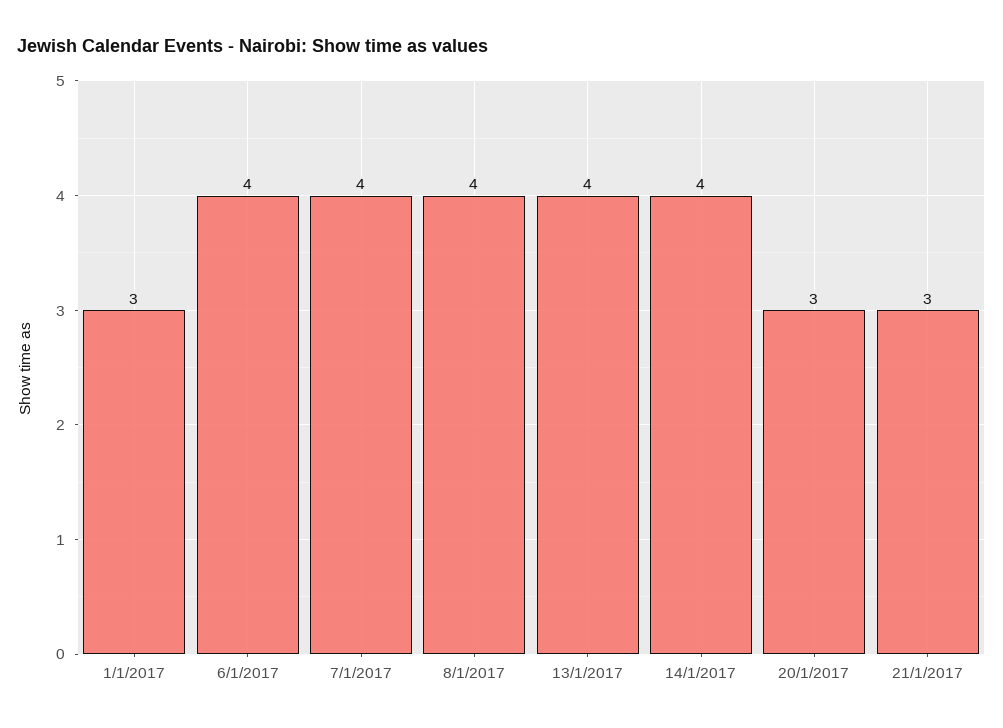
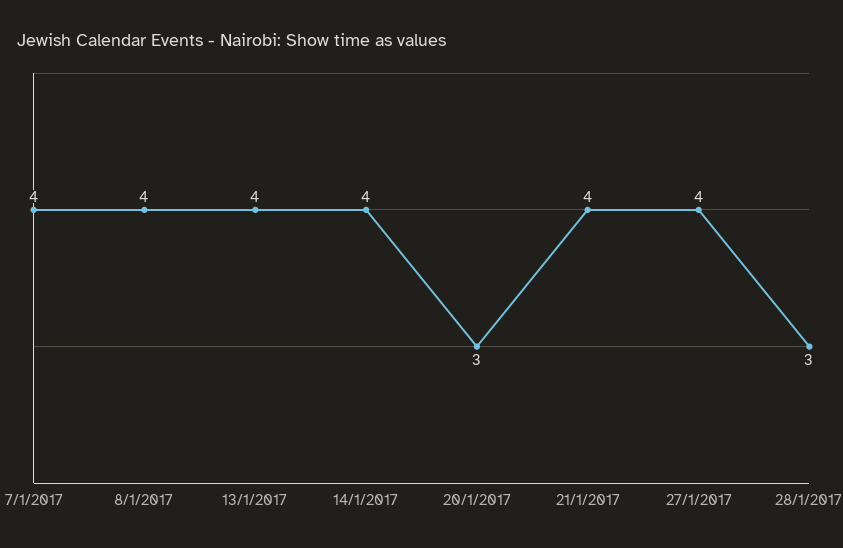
1/1/2017: 3 -> none
6/1/2017: 4 -> none
21/1/2017: 3 -> 4
27/1/2017: none -> 4
28/1/2017: none -> 3

